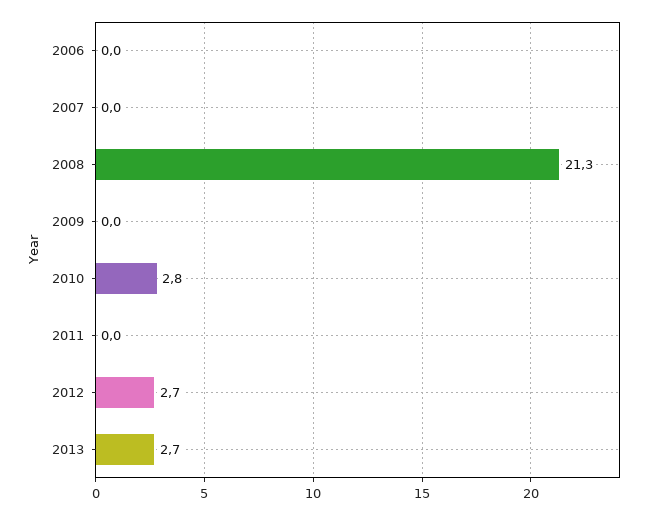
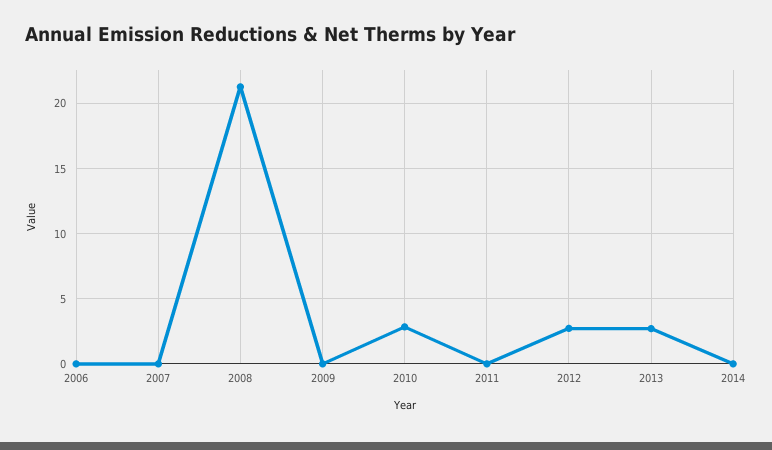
2014: none -> 0

